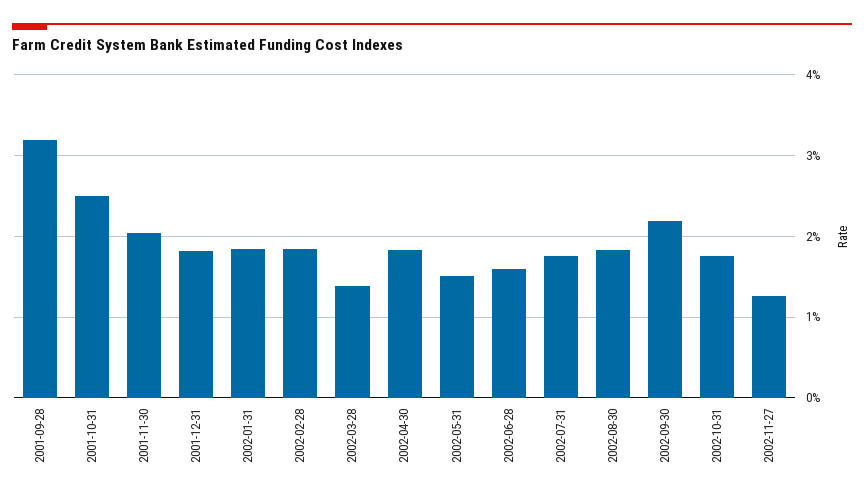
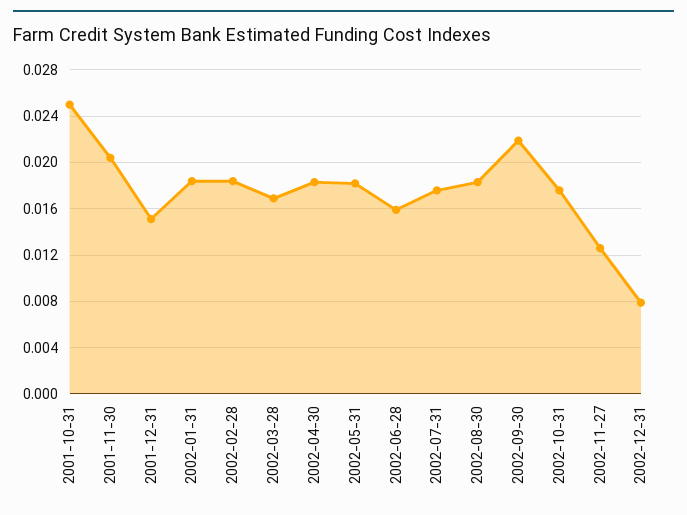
2001-09-28: 0.032 -> none
2001-12-31: 0.018 -> 0.015
2002-03-28: 0.014 -> 0.017
2002-05-31: 0.015 -> 0.018
2002-12-31: none -> 0.008

